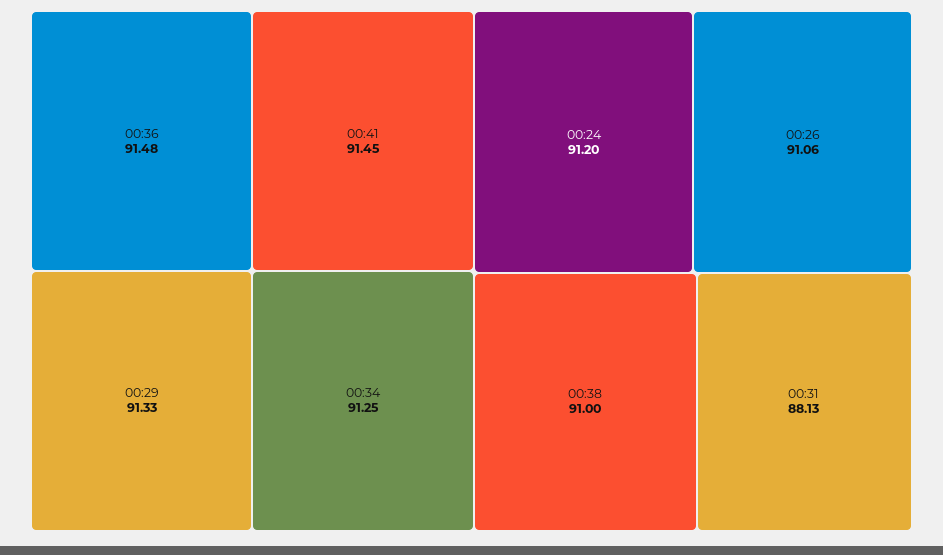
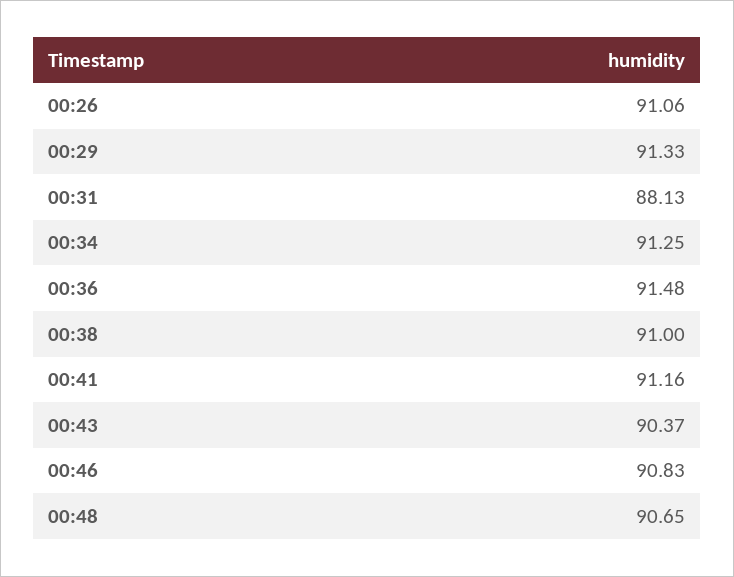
00:41: 91.45 -> 91.16
00:24: 91.2 -> none
00:43: none -> 90.37
00:46: none -> 90.83
00:48: none -> 90.65

